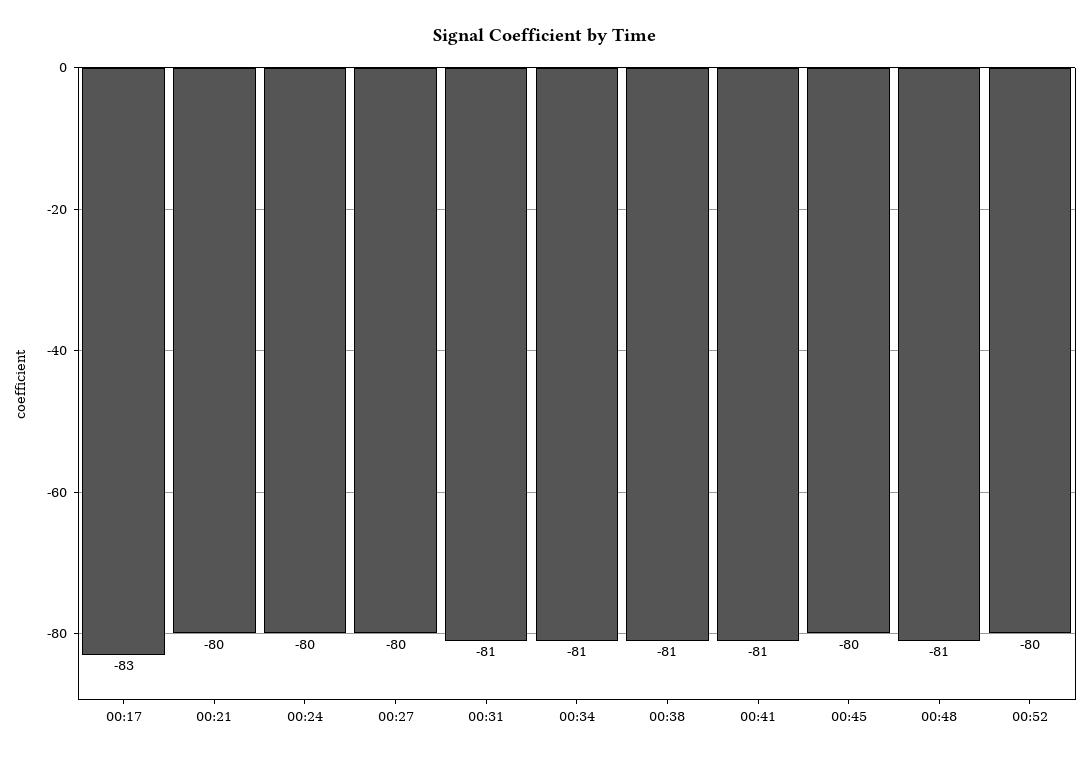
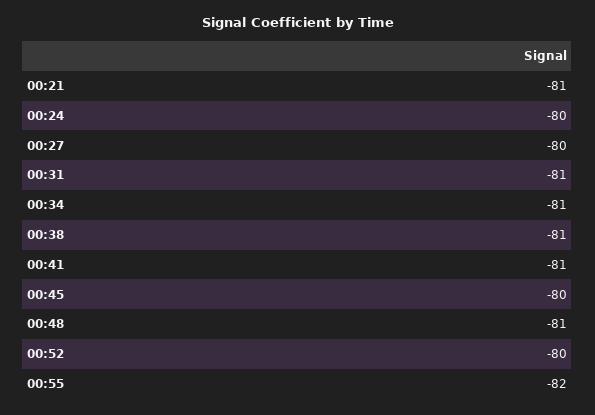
00:17: -83 -> none
00:21: -80 -> -81
00:55: none -> -82

